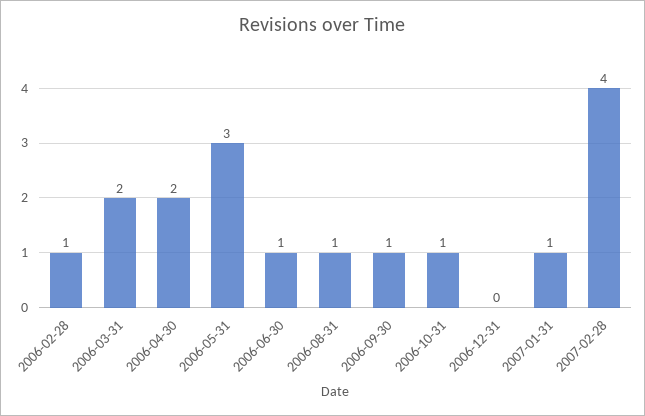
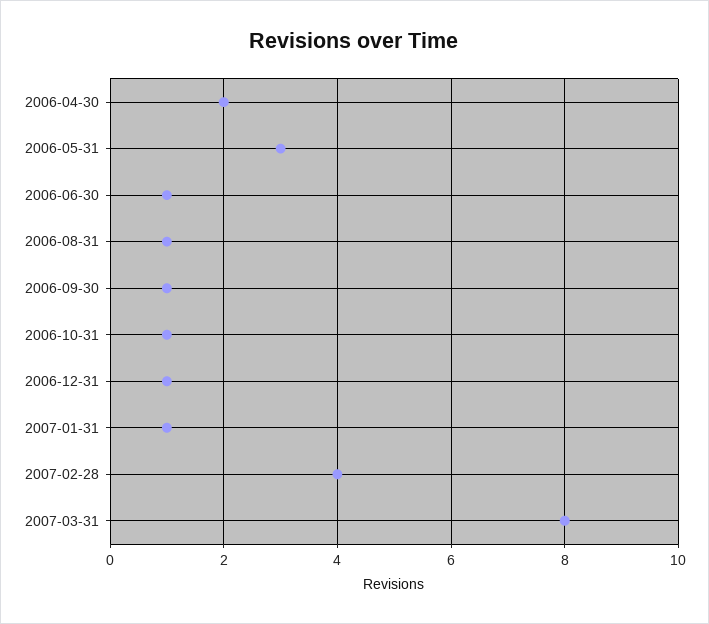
2006-02-28: 1 -> none
2006-03-31: 2 -> none
2006-12-31: 0 -> 1
2007-03-31: none -> 8

